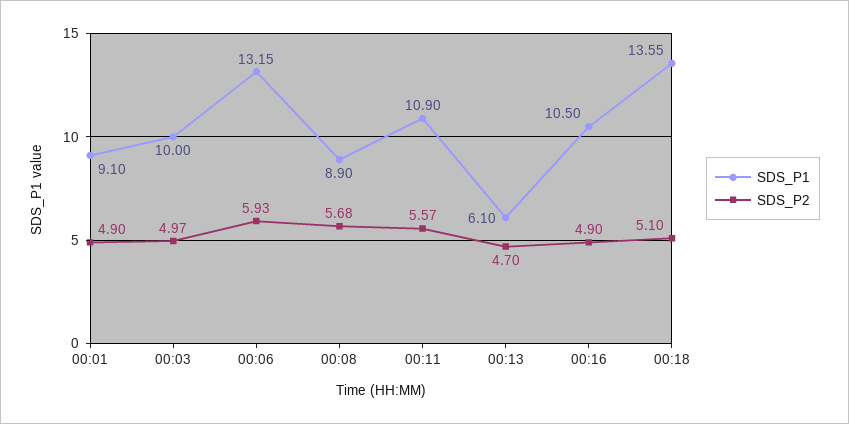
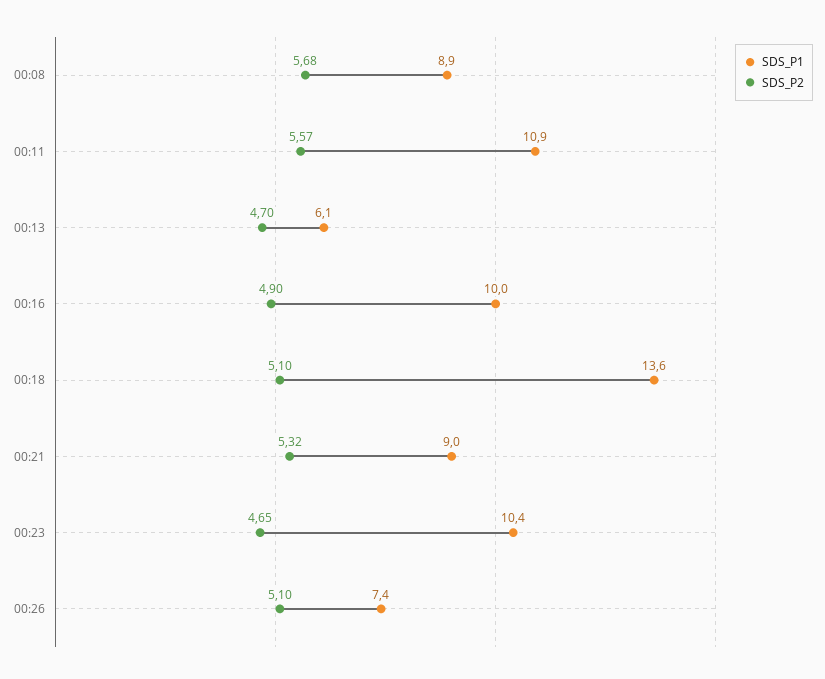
SDS_P1, 00:01: 9.1 -> none
SDS_P2, 00:01: 4.9 -> none
SDS_P1, 00:03: 10 -> none
SDS_P2, 00:03: 4.97 -> none
SDS_P1, 00:06: 13.15 -> none
SDS_P2, 00:06: 5.93 -> none
SDS_P1, 00:16: 10.5 -> 10
SDS_P1, 00:21: none -> 9
SDS_P2, 00:21: none -> 5.32
SDS_P1, 00:23: none -> 10.4
SDS_P2, 00:23: none -> 4.65
SDS_P1, 00:26: none -> 7.4
SDS_P2, 00:26: none -> 5.1

